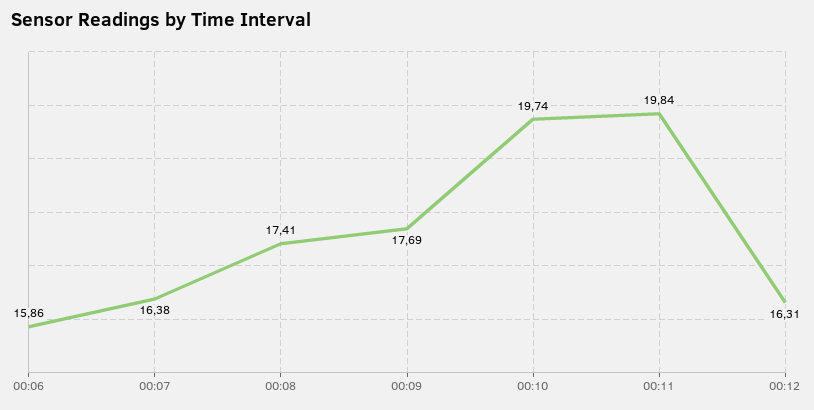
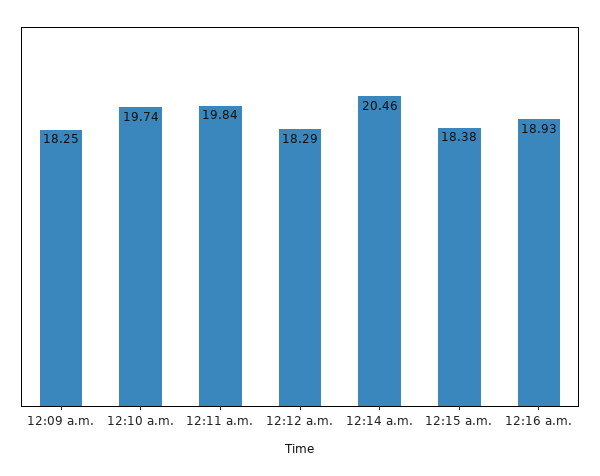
00:06: 15.86 -> none
00:07: 16.38 -> none
00:08: 17.41 -> none
00:09: 17.69 -> 18.25
00:12: 16.31 -> 18.29
12:14 a.m.: none -> 20.46
12:15 a.m.: none -> 18.38
12:16 a.m.: none -> 18.93

